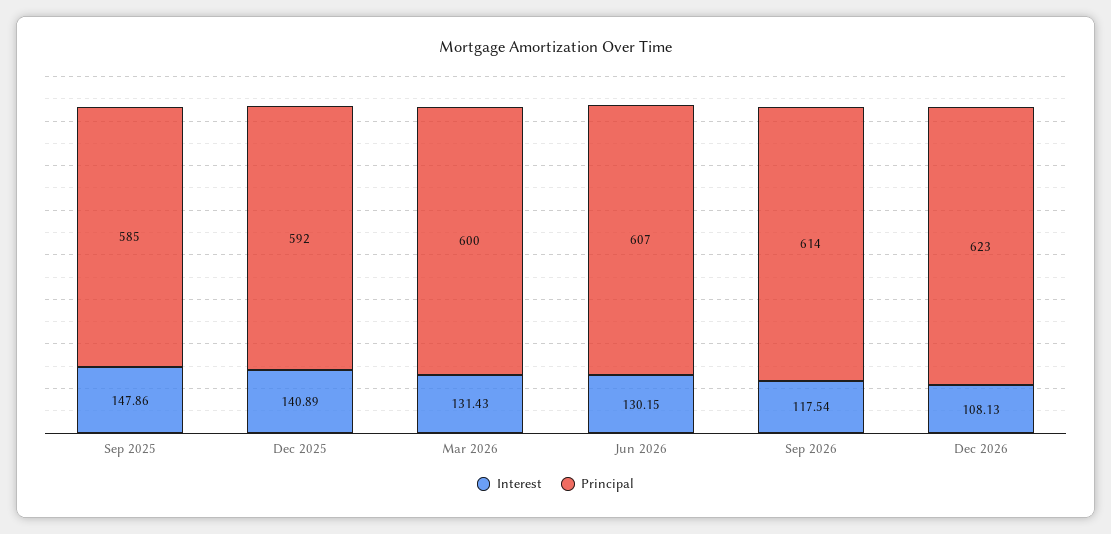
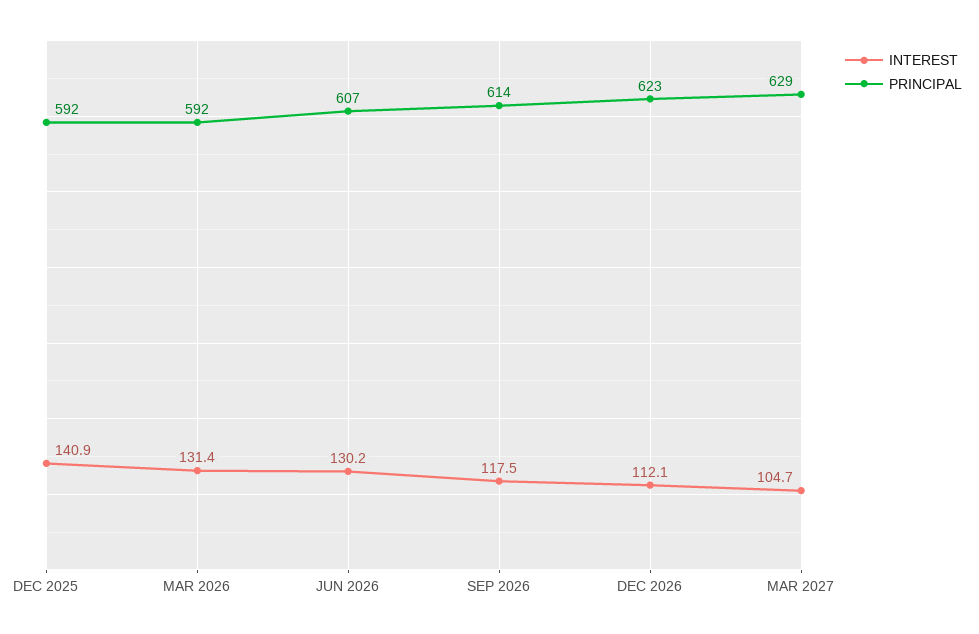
Interest, Sep 2025: 147.86 -> none
Principal, Sep 2025: 585 -> none
Principal, Mar 2026: 600 -> 592
Interest, Dec 2026: 108.13 -> 112.1
Interest, MAR 2027: none -> 104.7
Principal, MAR 2027: none -> 629

